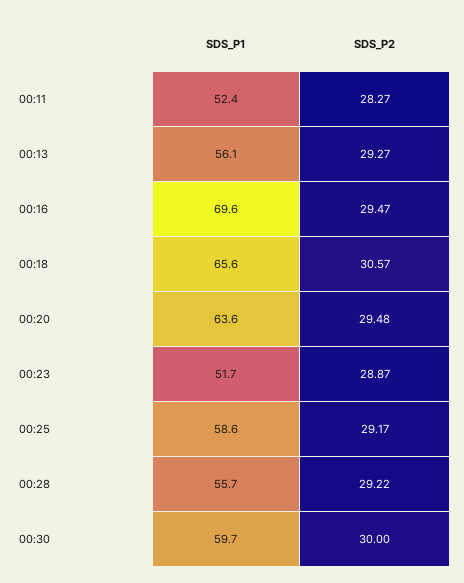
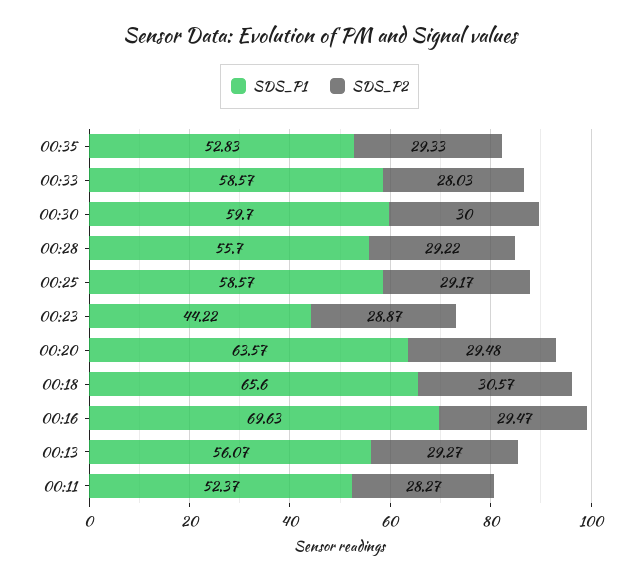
SDS_P1, 00:23: 51.7 -> 44.22
SDS_P1, 00:35: none -> 52.83
SDS_P2, 00:35: none -> 29.33
SDS_P1, 00:33: none -> 58.57
SDS_P2, 00:33: none -> 28.03

